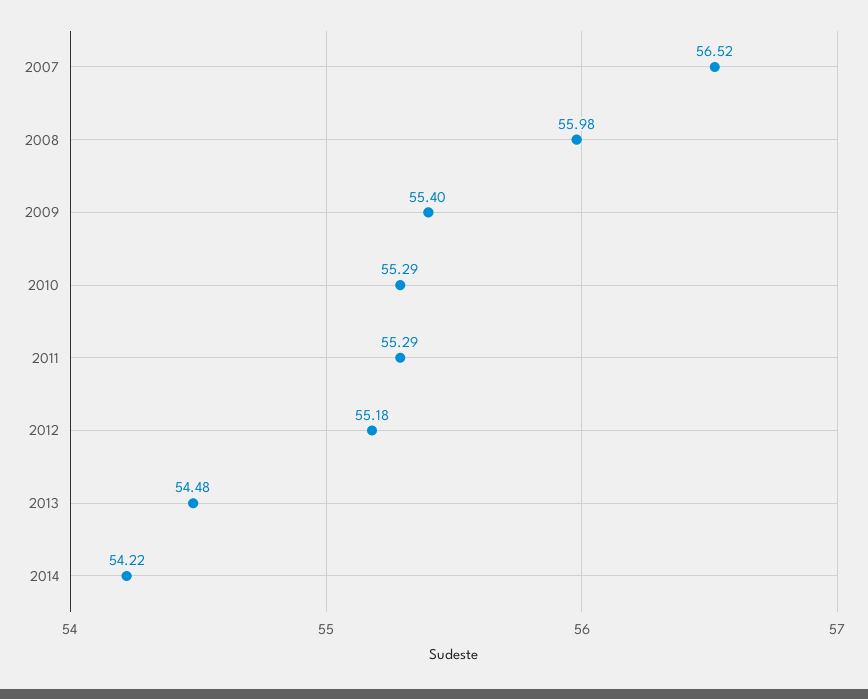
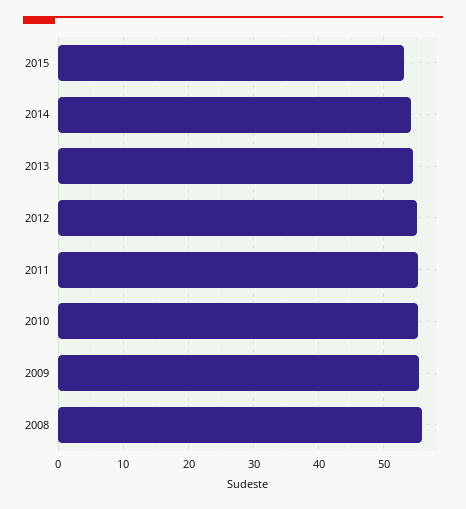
2007: 56.52 -> none
2015: none -> 53

